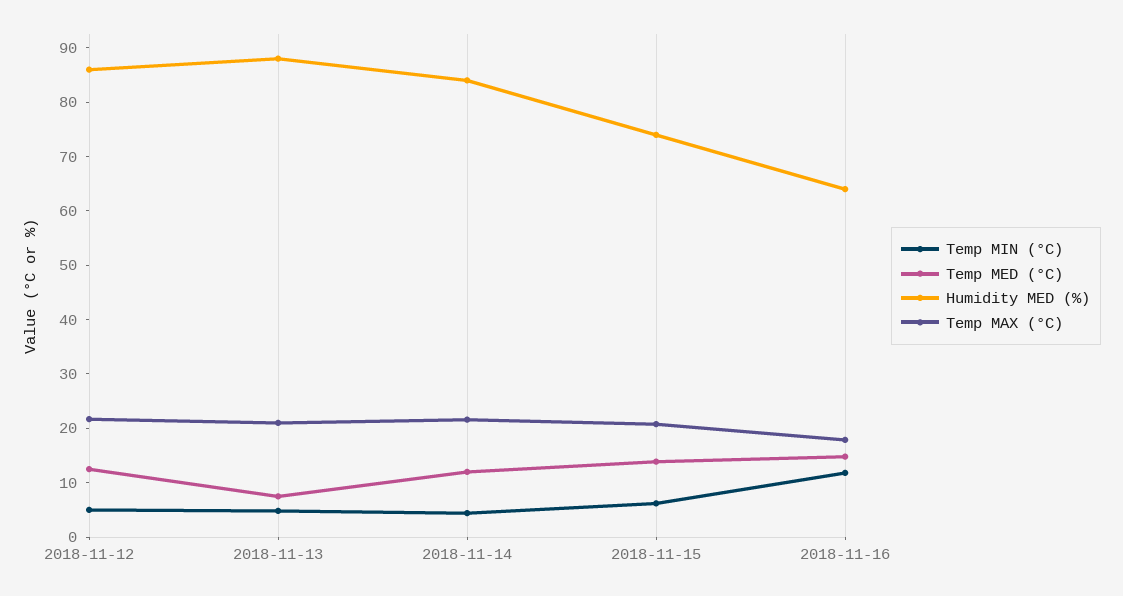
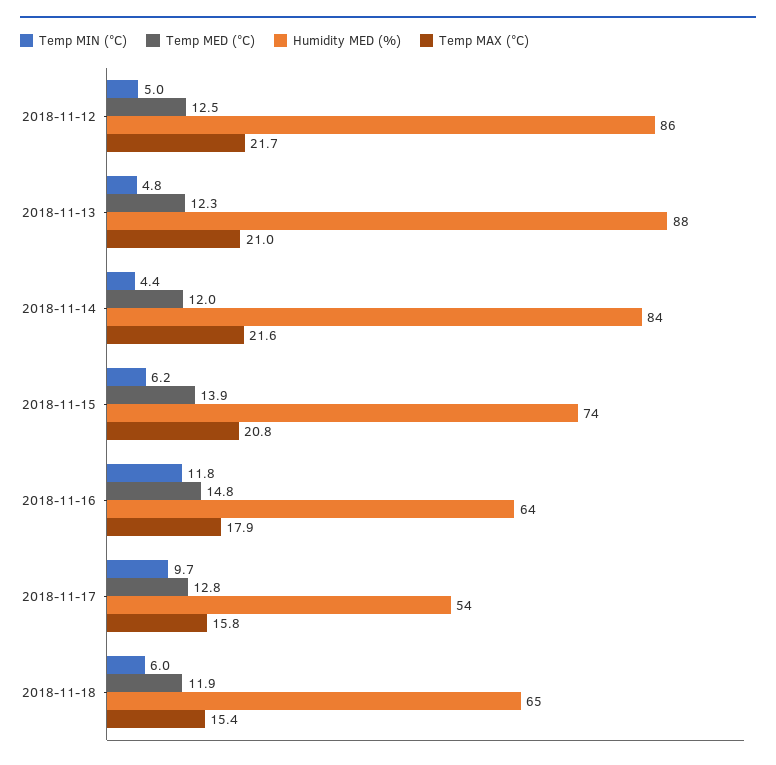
Temp MED (°C), 2018-11-13: 8 -> 12.3
Temp MIN (°C), 2018-11-17: none -> 9.7
Temp MED (°C), 2018-11-17: none -> 12.8
Humidity MED (%), 2018-11-17: none -> 54
Temp MAX (°C), 2018-11-17: none -> 15.8
Temp MIN (°C), 2018-11-18: none -> 6
Temp MED (°C), 2018-11-18: none -> 11.9
Humidity MED (%), 2018-11-18: none -> 65
Temp MAX (°C), 2018-11-18: none -> 15.4

